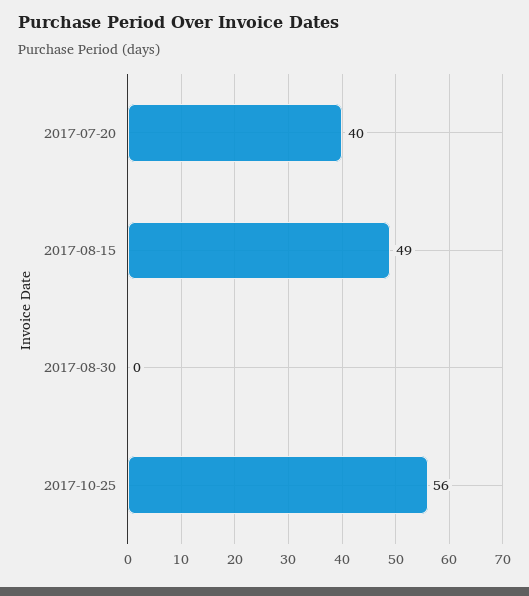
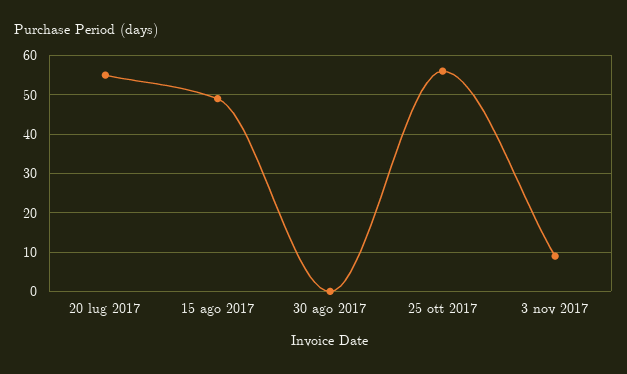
2017-07-20: 40 -> 55
3 nov 2017: none -> 10

